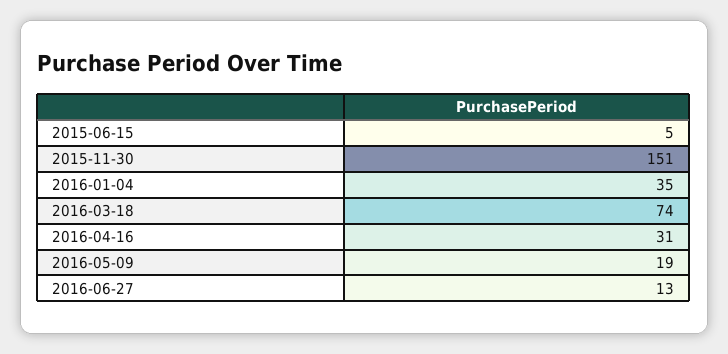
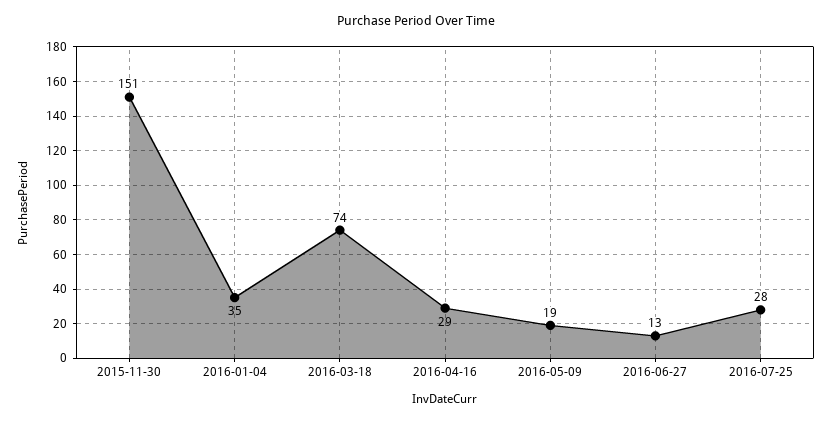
2015-06-15: 5 -> none
2016-04-16: 31 -> 29
2016-07-25: none -> 28

